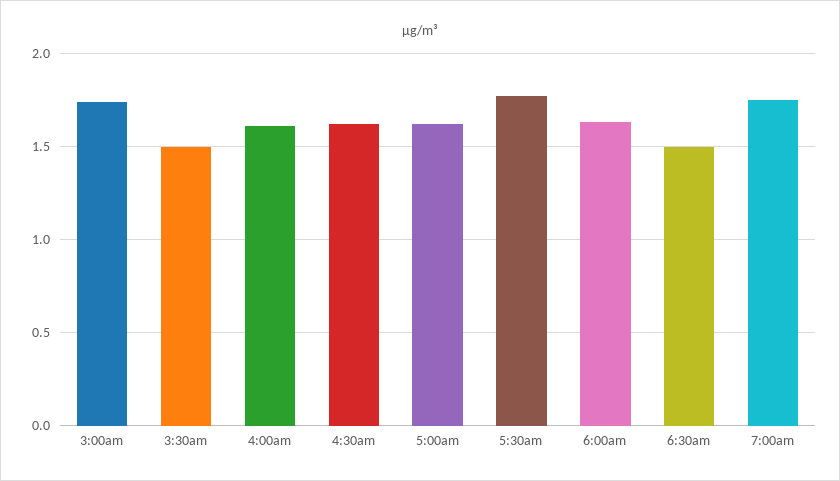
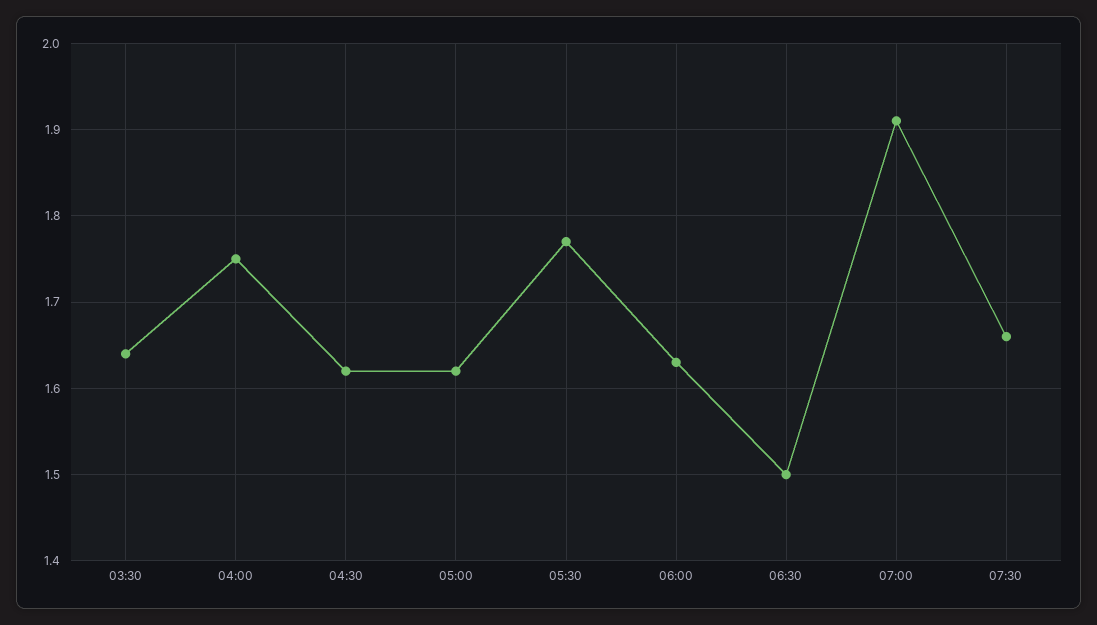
3:00am: 1.75 -> none
3:30am: 1.5 -> 1.64
4:00am: 1.6 -> 1.75
7:00am: 1.75 -> 1.91
07:30: none -> 1.66

